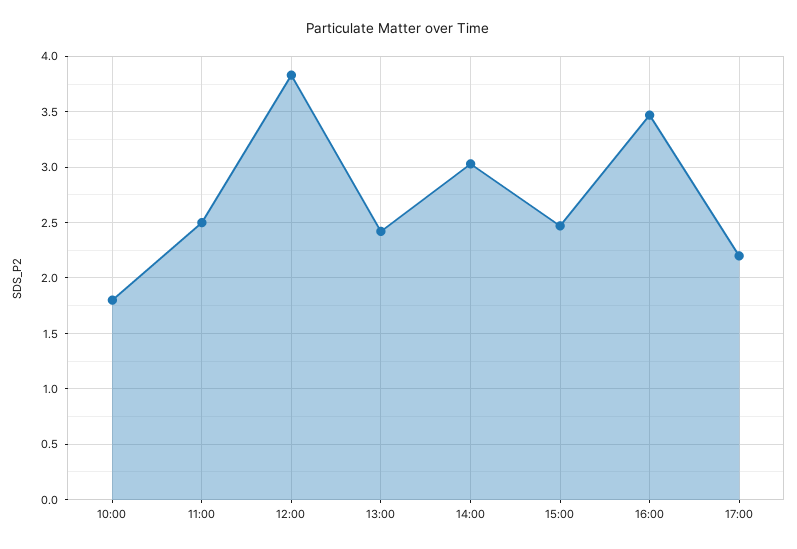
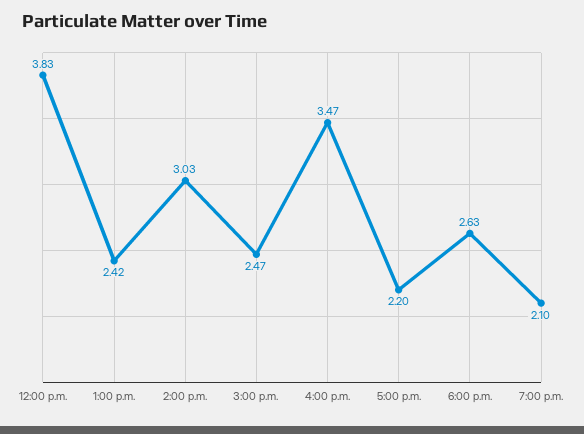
10:00: 1.8 -> none
11:00: 2.5 -> none
6:00 p.m.: none -> 2.63
7:00 p.m.: none -> 2.1

